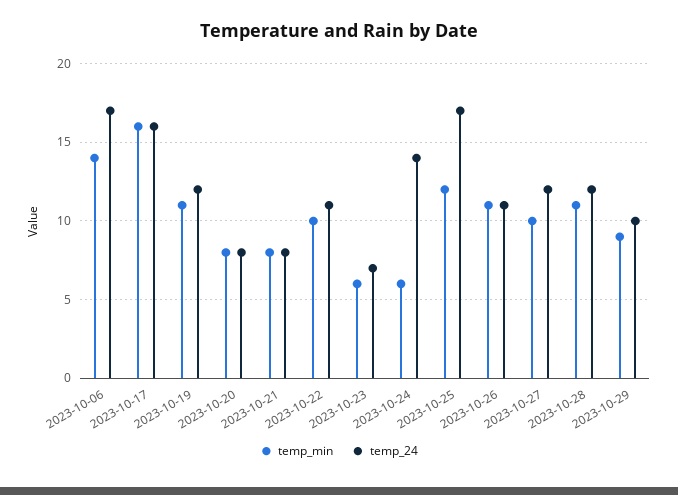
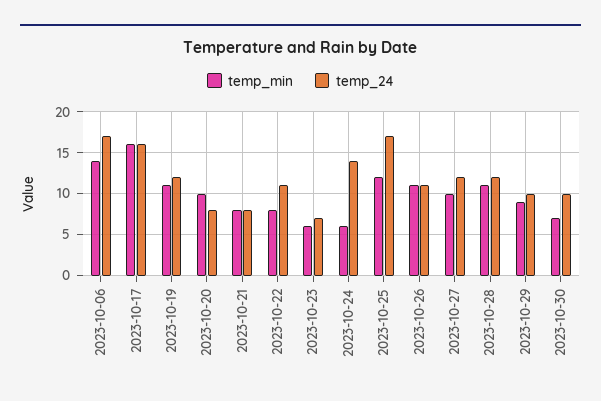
temp_min, 2023-10-20: 8 -> 10
temp_min, 2023-10-22: 10 -> 8
temp_min, 2023-10-30: none -> 7
temp_24, 2023-10-30: none -> 10

